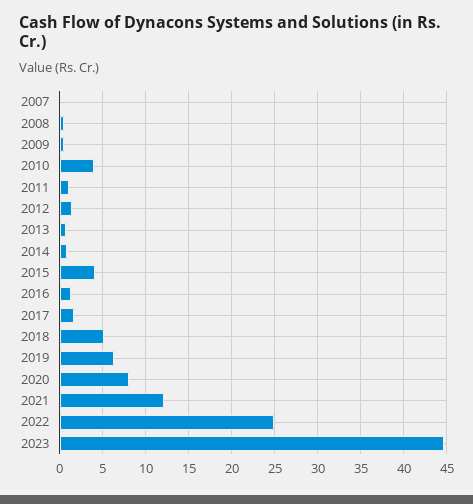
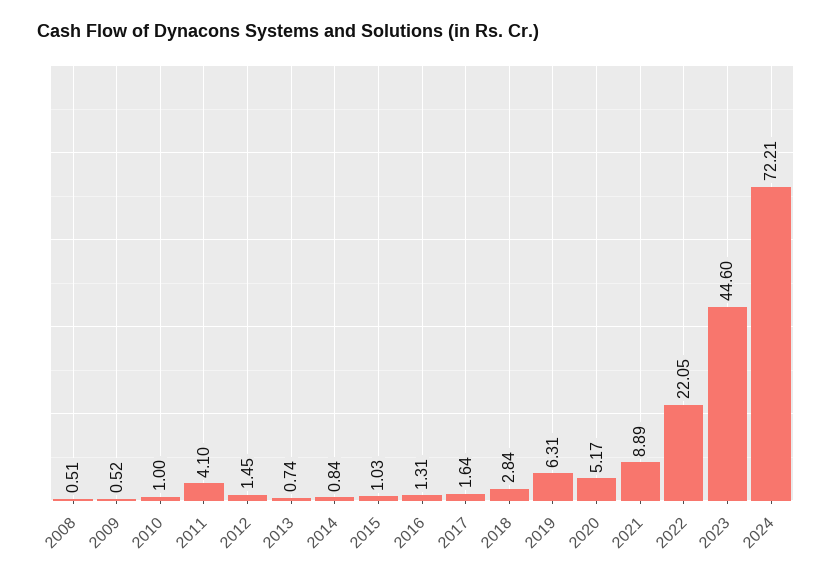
2007: 0 -> none
2010: 4 -> 1
2011: 1 -> 4.1
2015: 4 -> 1.03
2018: 5 -> 2.84
2020: 8 -> 5.17
2021: 12 -> 8.89
2022: 25 -> 22.05
2024: none -> 72.21

